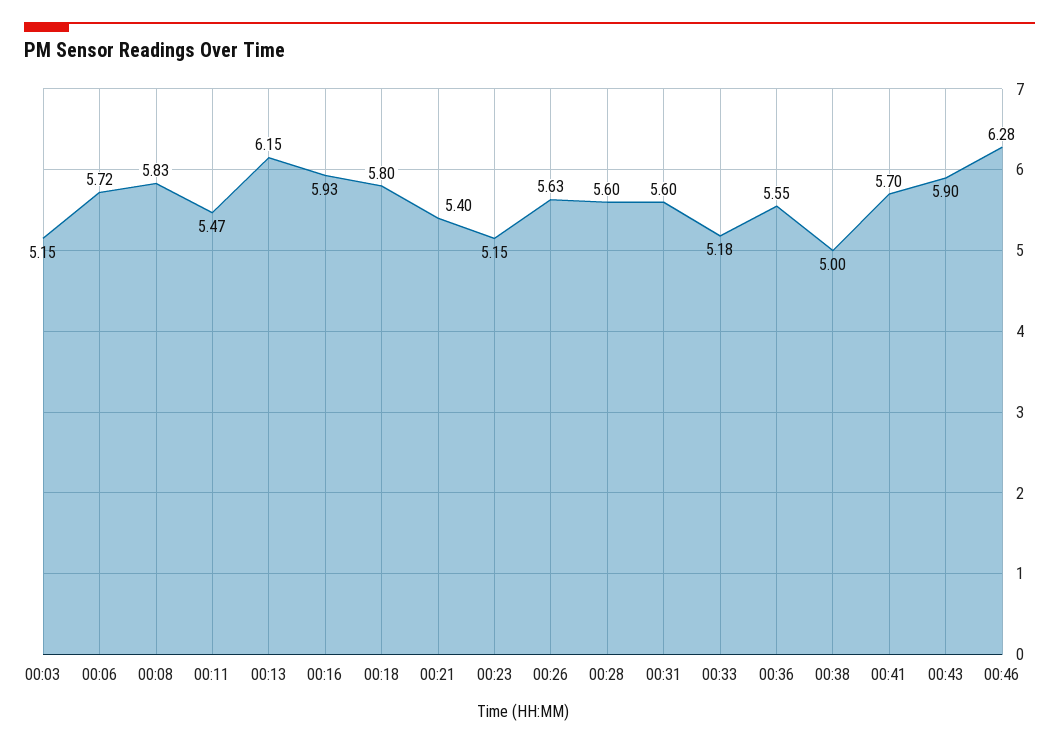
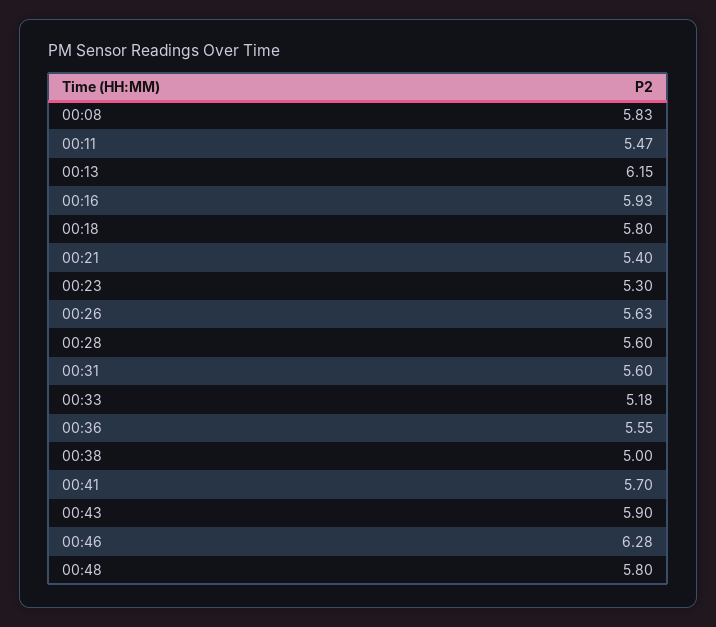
00:03: 5.15 -> none
00:06: 5.72 -> none
00:23: 5.15 -> 5.3
00:48: none -> 5.8

